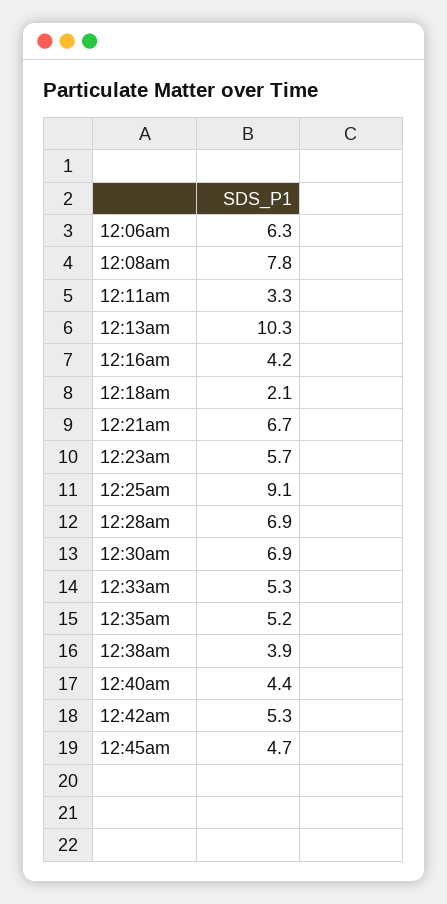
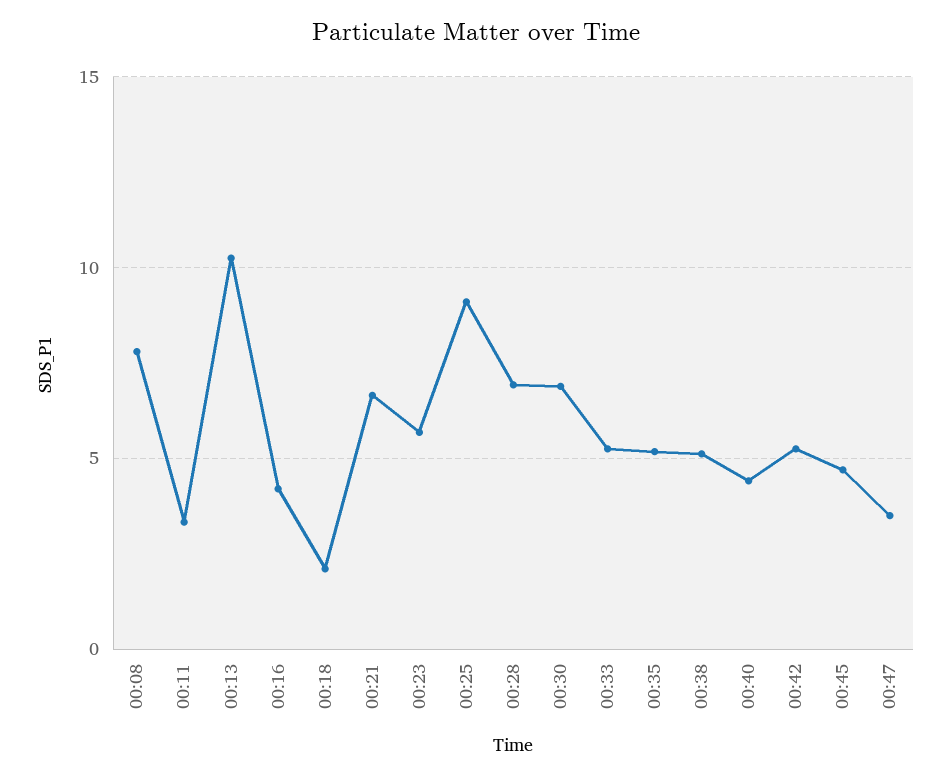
12:06am: 6.3 -> none
12:38am: 3.9 -> 5
00:47: none -> 3.5

